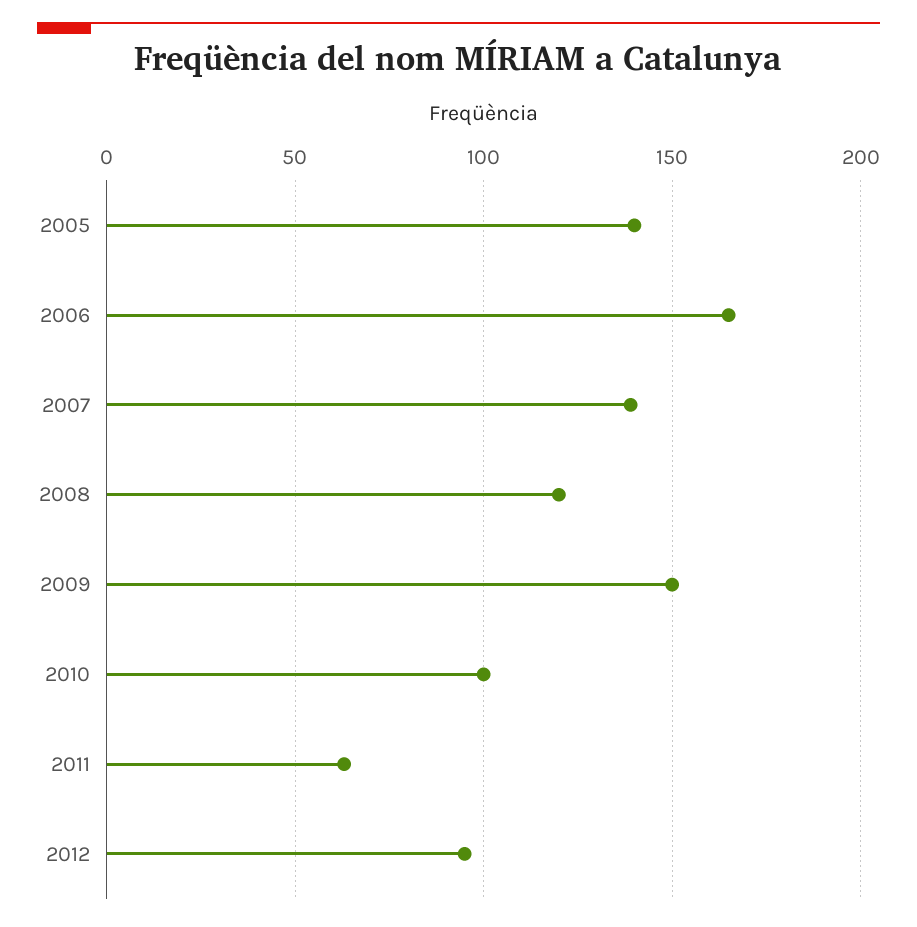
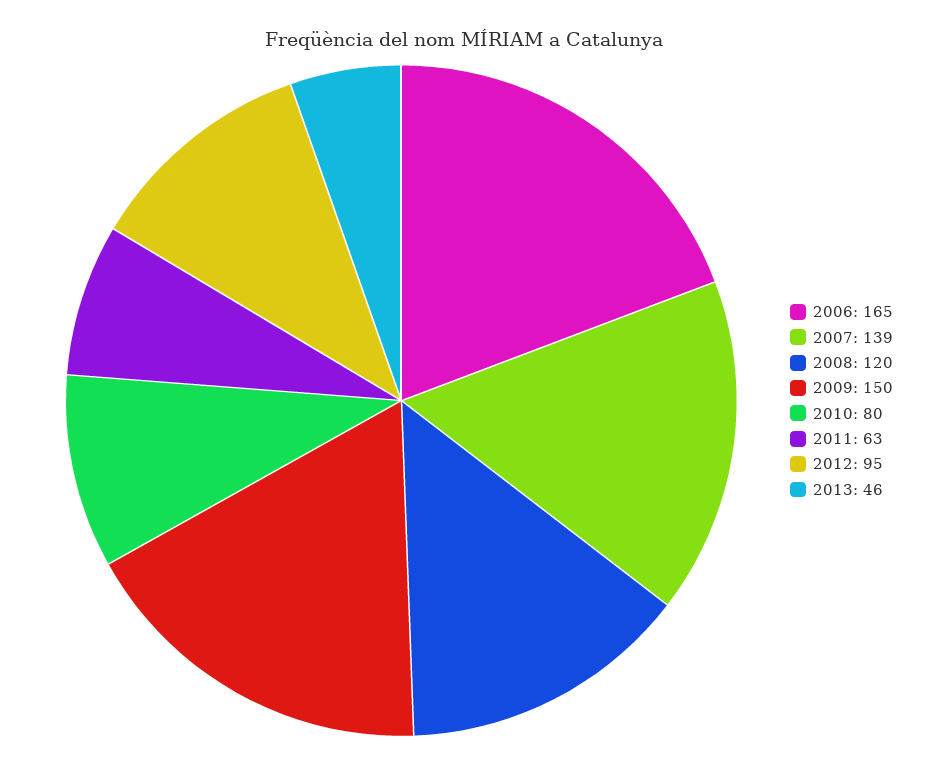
2005: 140 -> none
2010: 100 -> 80
2013: none -> 46

